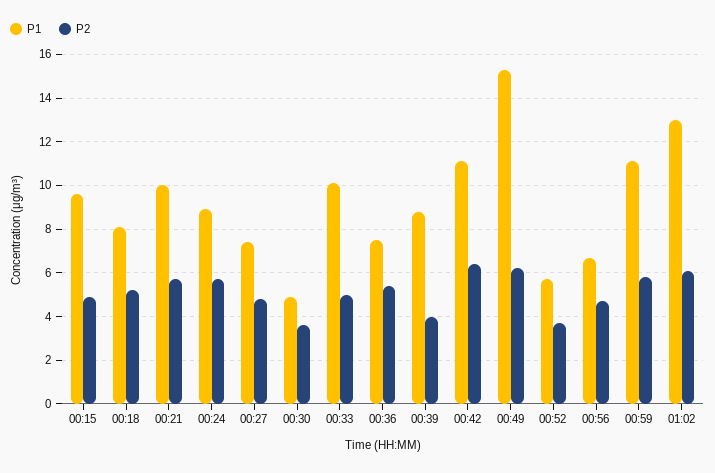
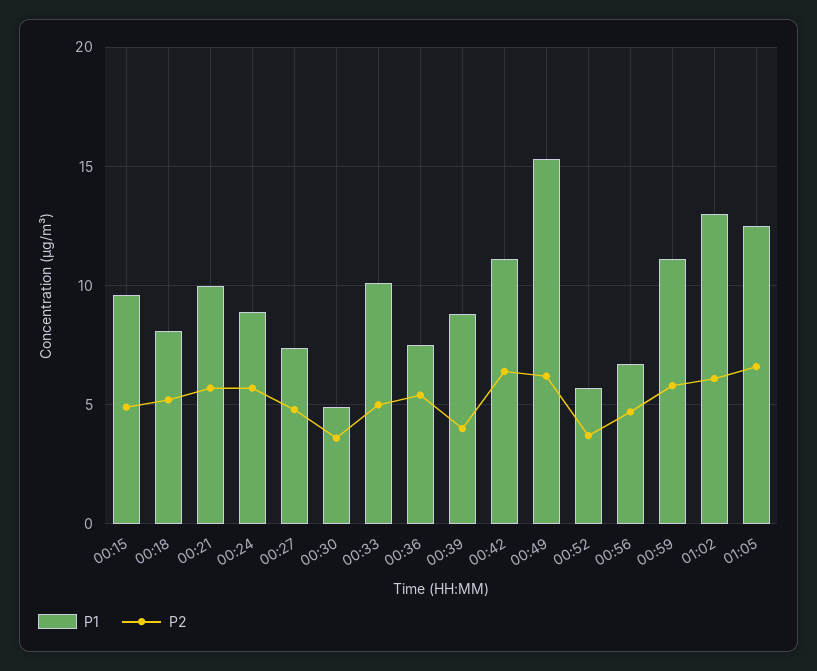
P1, 01:05: none -> 12.5
P2, 01:05: none -> 6.5

